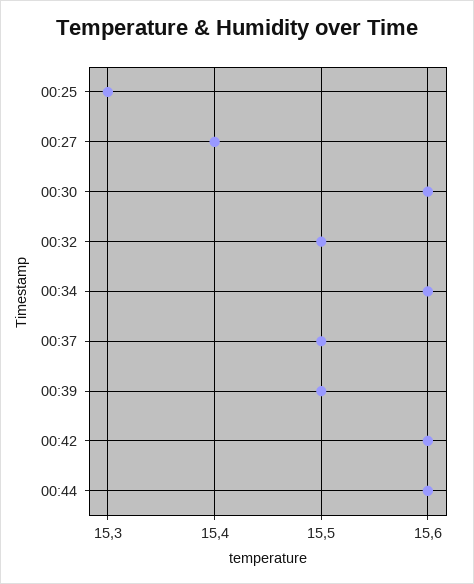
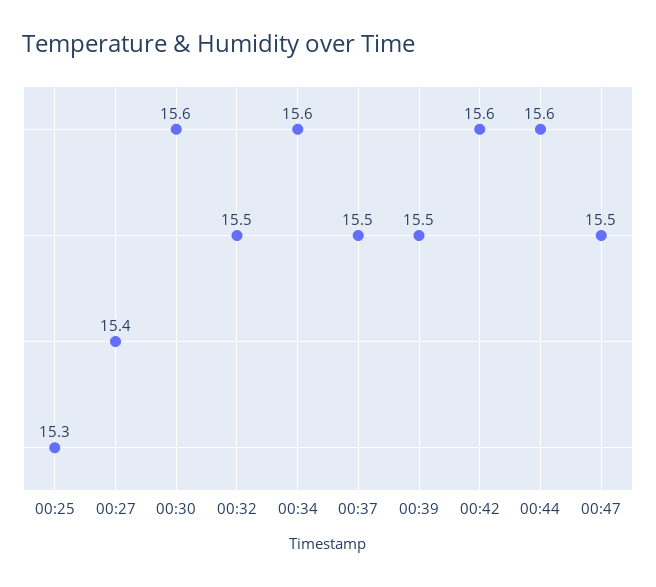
00:47: none -> 15.5

